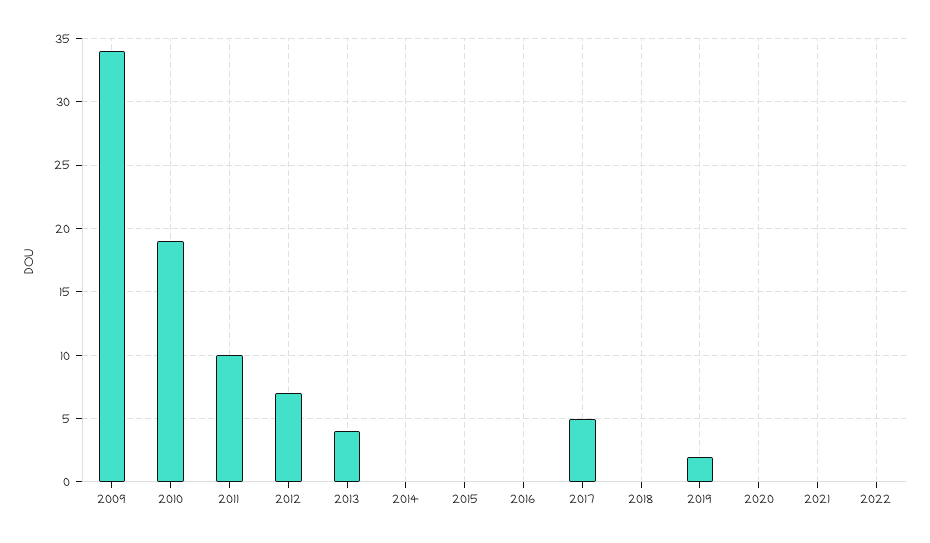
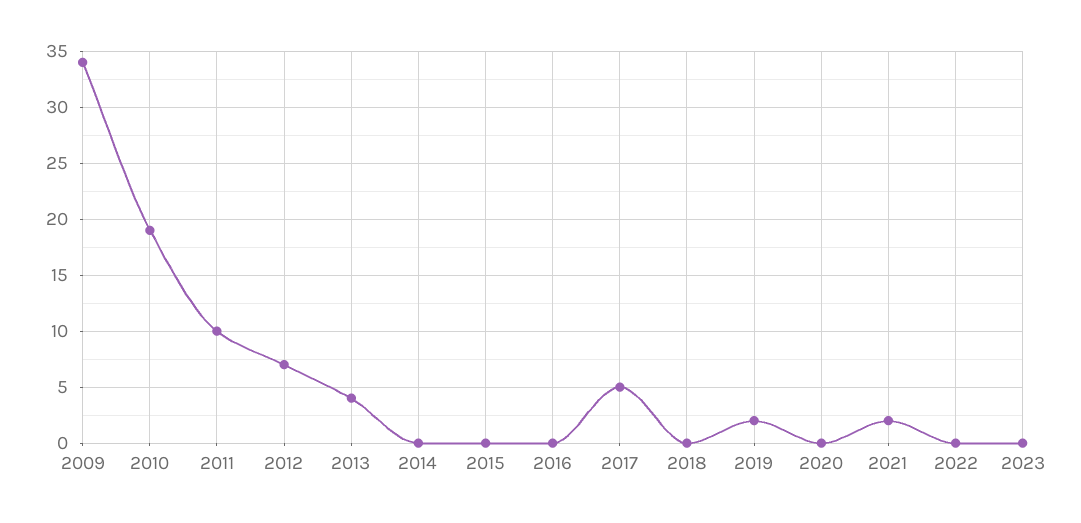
2021: 0 -> 2
2023: none -> 0

